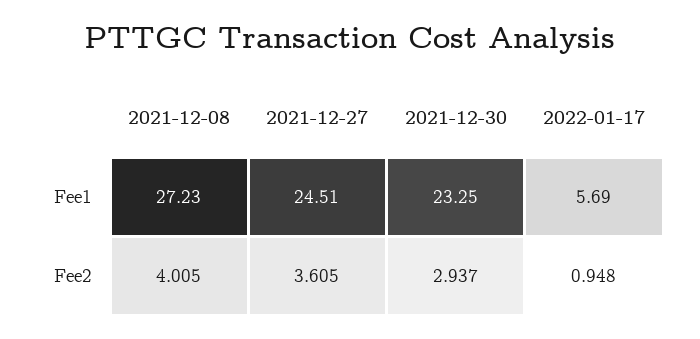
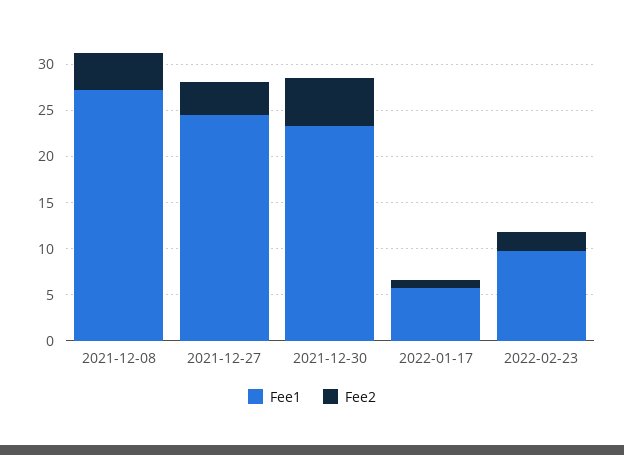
Fee2, 2021-12-30: 2.937 -> 5
Fee1, 2022-02-23: none -> 10
Fee2, 2022-02-23: none -> 2

